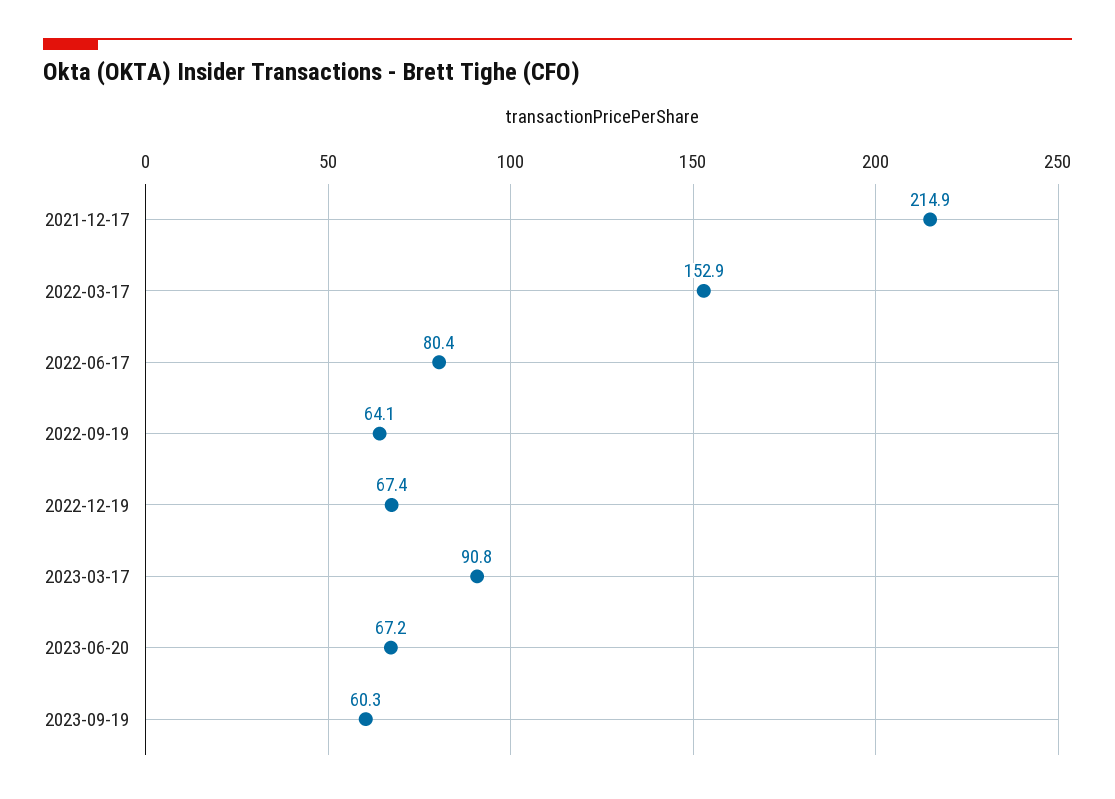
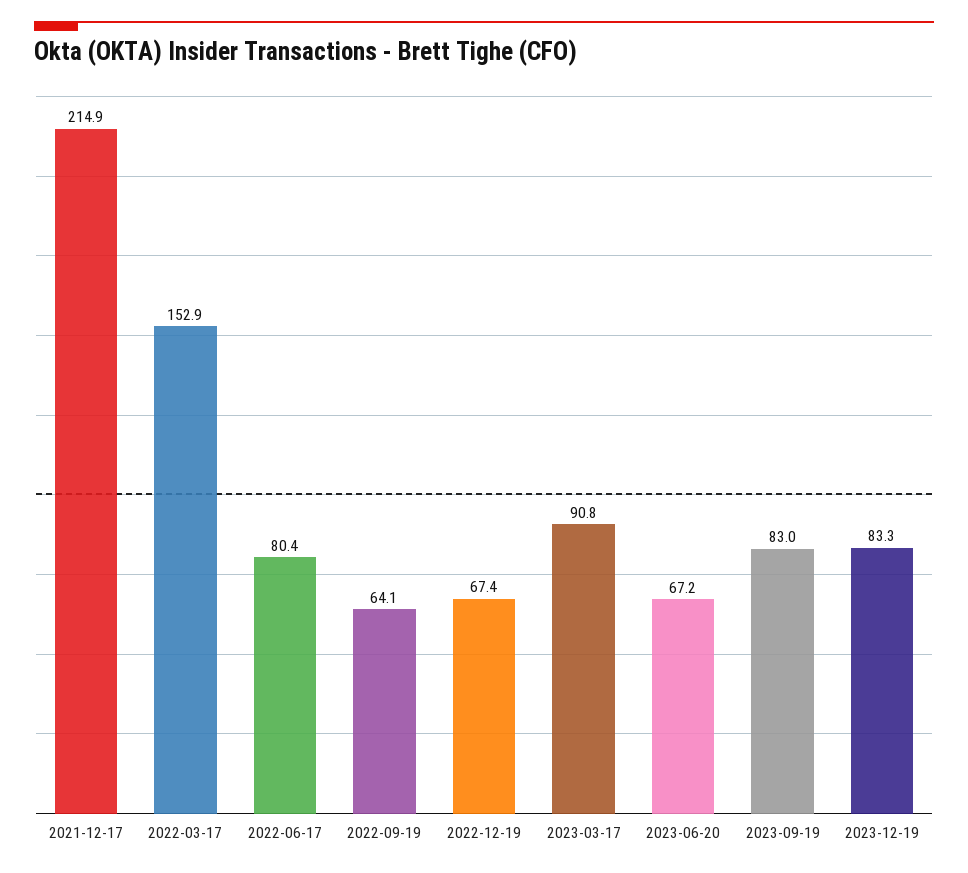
2023-09-19: 60.3 -> 83
2023-12-19: none -> 83.3

